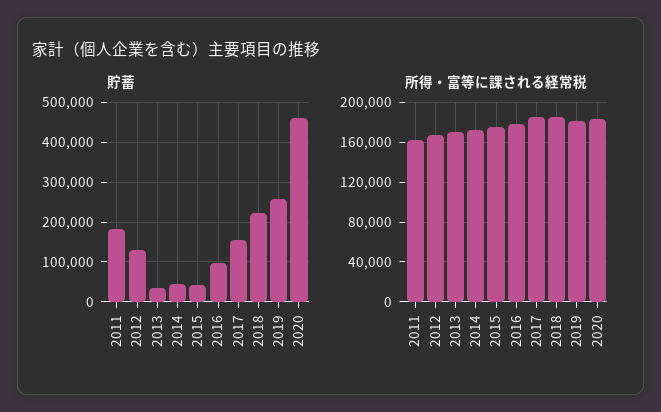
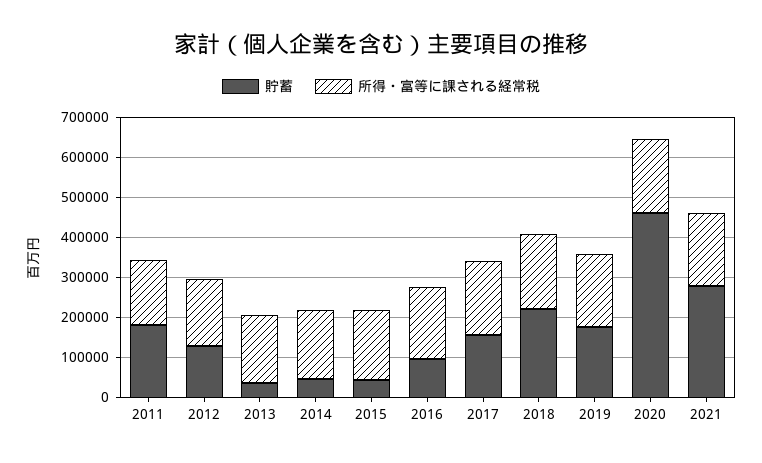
貯蓄, 2019: 260000 -> 180000
貯蓄, 2021: none -> 280000
所得・富等に課される経常税, 2021: none -> 180000

